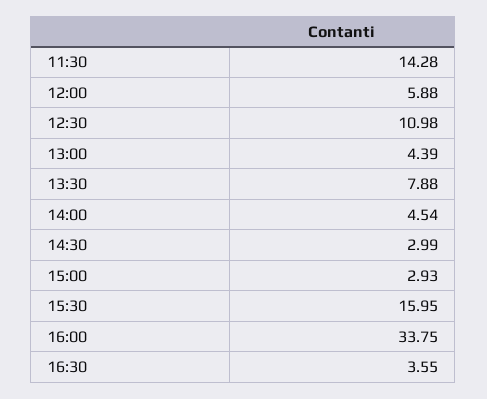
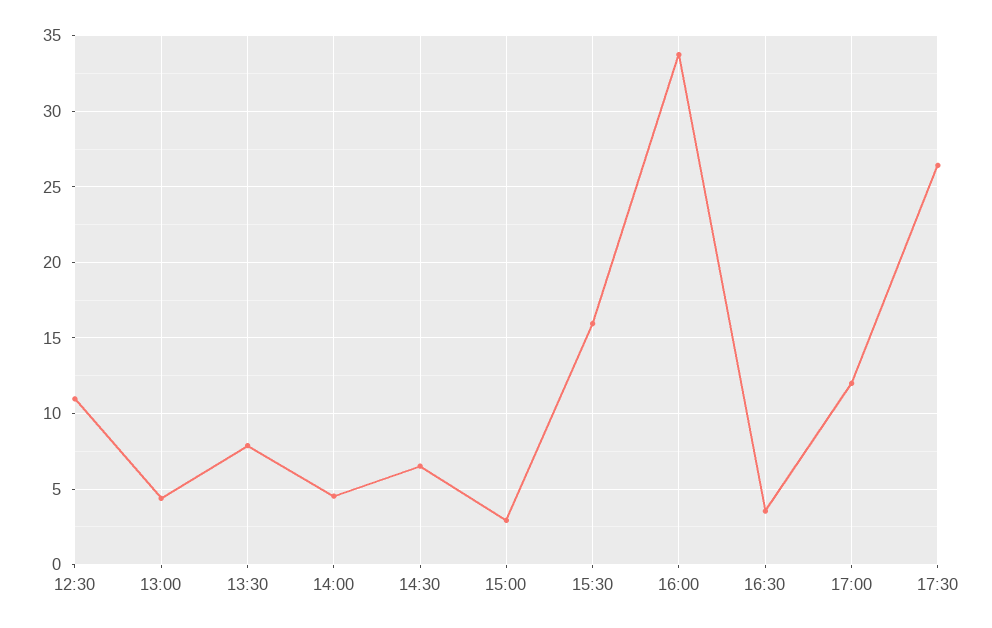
11:30: 14.28 -> none
12:00: 5.88 -> none
14:30: 2.99 -> 6.5
17:00: none -> 12
17:30: none -> 26.5

